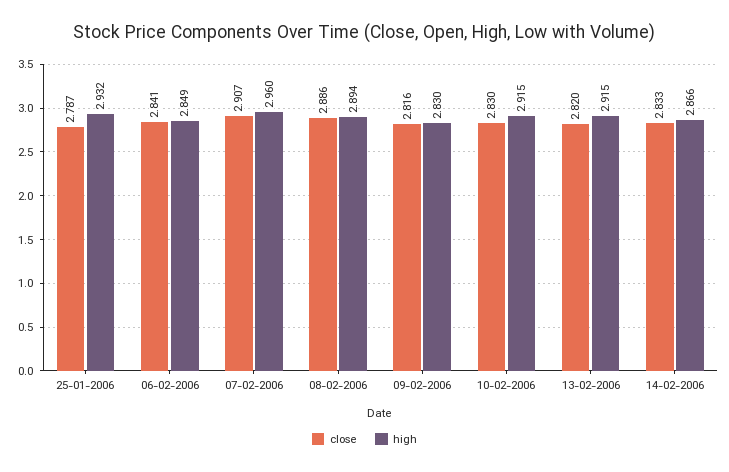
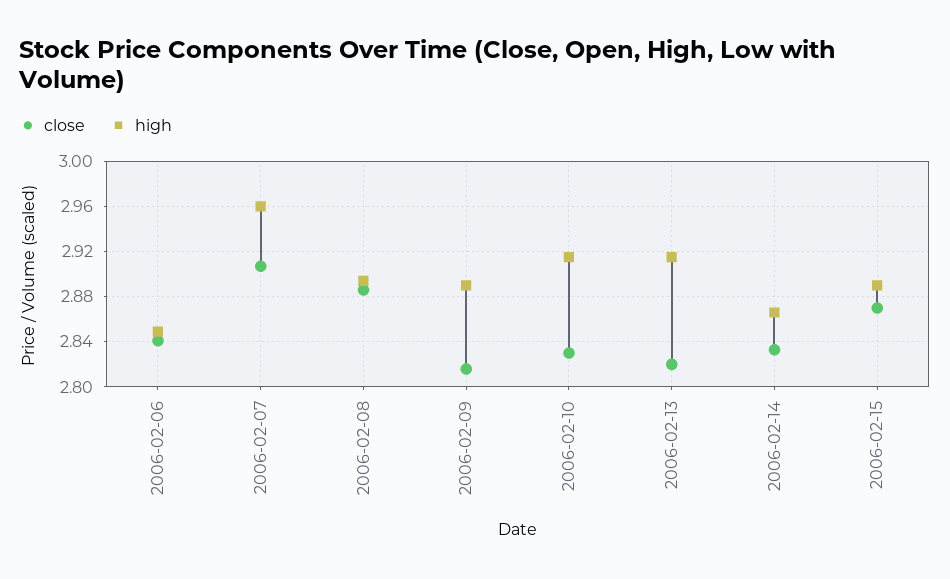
close, 25-01-2006: 2.787 -> none
high, 25-01-2006: 2.932 -> none
high, 09-02-2006: 2.83 -> 2.89
close, 2006-02-15: none -> 2.87
high, 2006-02-15: none -> 2.89

